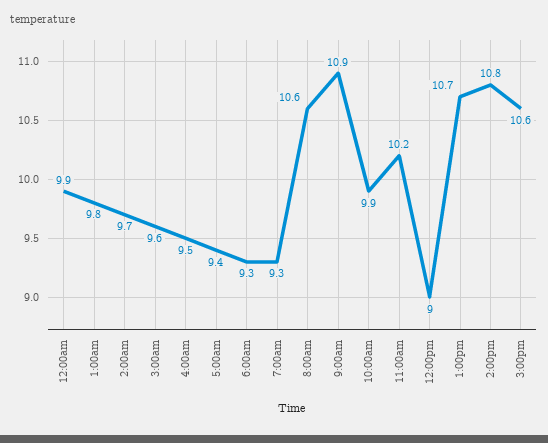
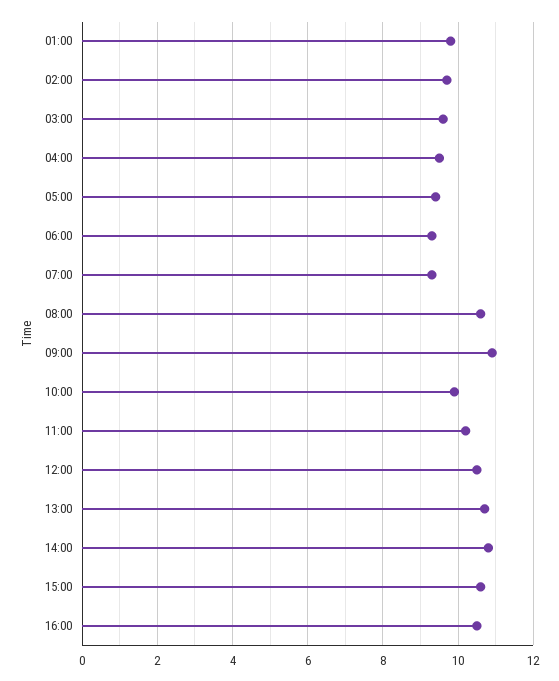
12:00am: 9.9 -> none
12:00pm: 9 -> 10.5
16:00: none -> 10.5

